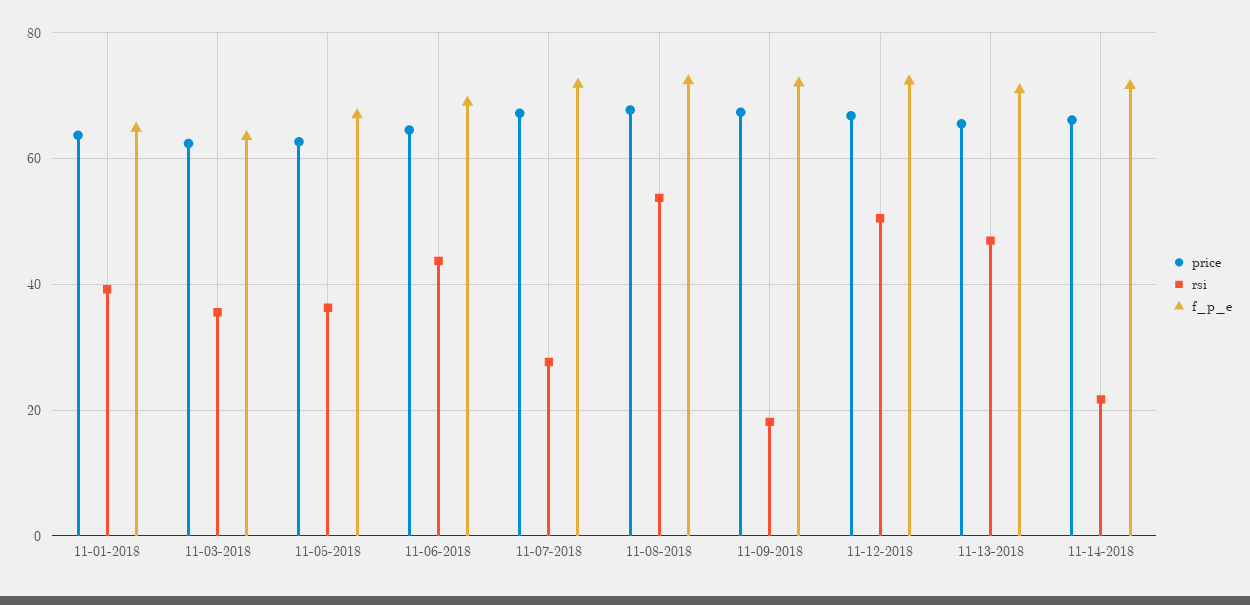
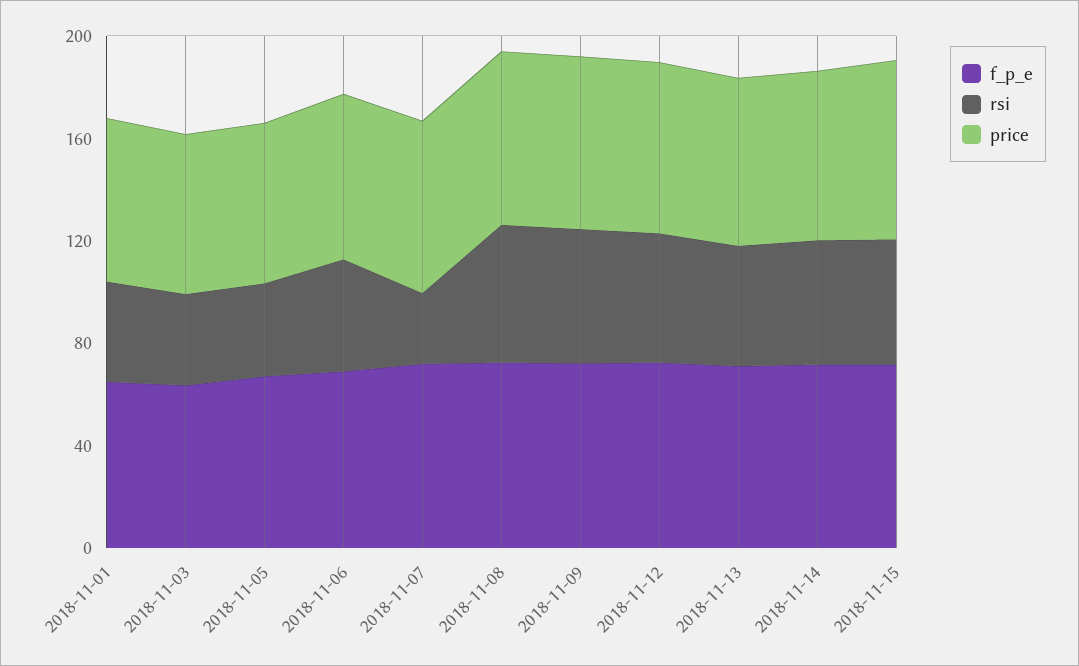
rsi, 11-09-2018: 18 -> 50
rsi, 11-14-2018: 22 -> 50
f_p_e, 2018-11-15: none -> 70
rsi, 2018-11-15: none -> 50
price, 2018-11-15: none -> 70

